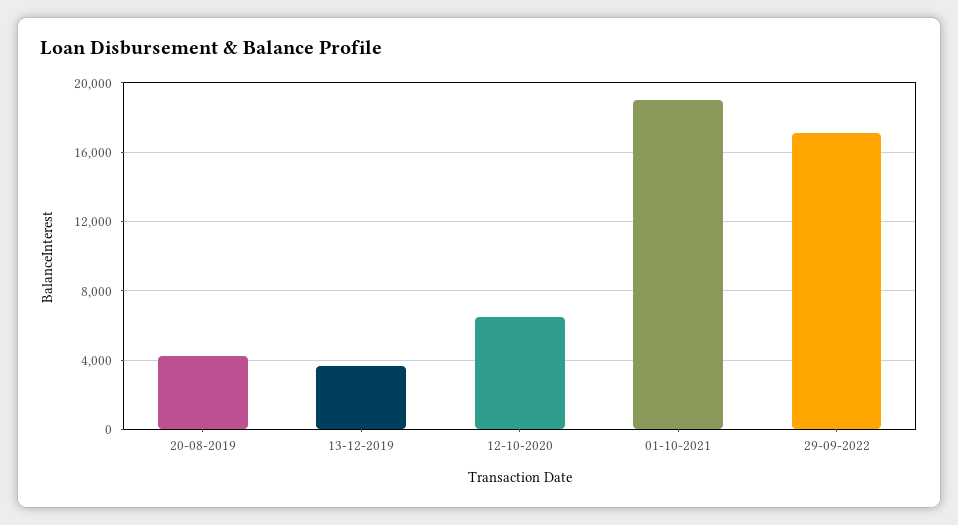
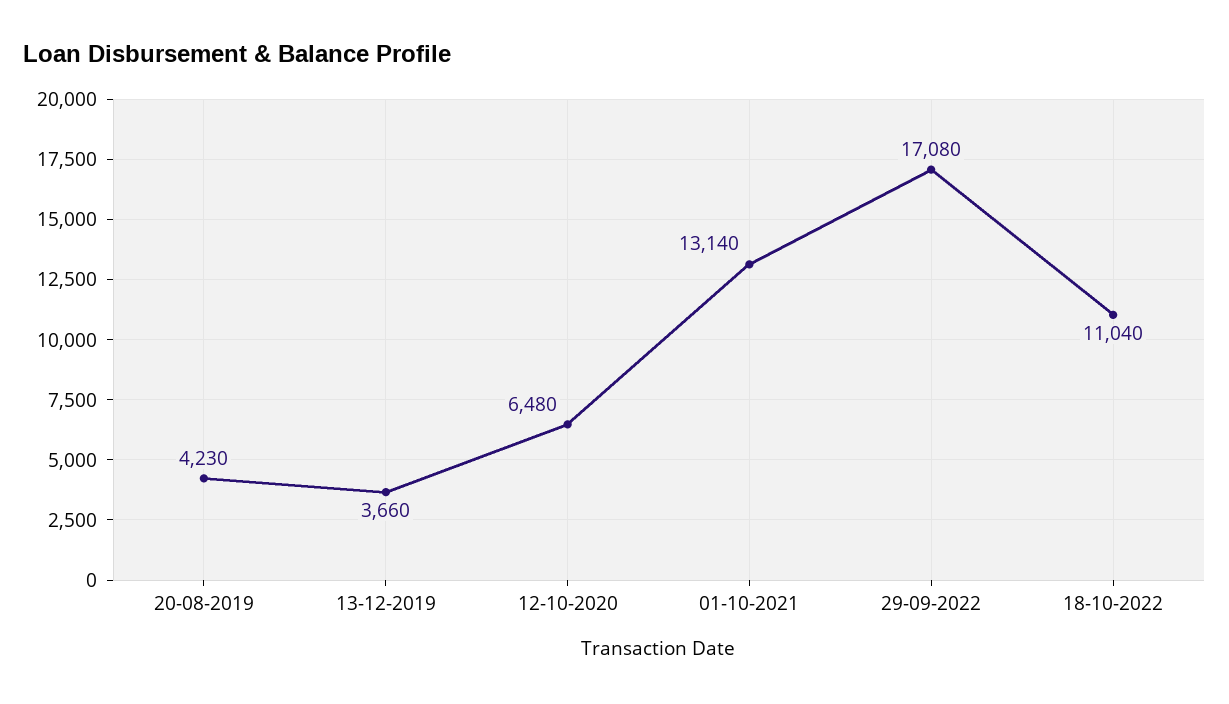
01-10-2021: 19000 -> 13140
18-10-2022: none -> 11040

